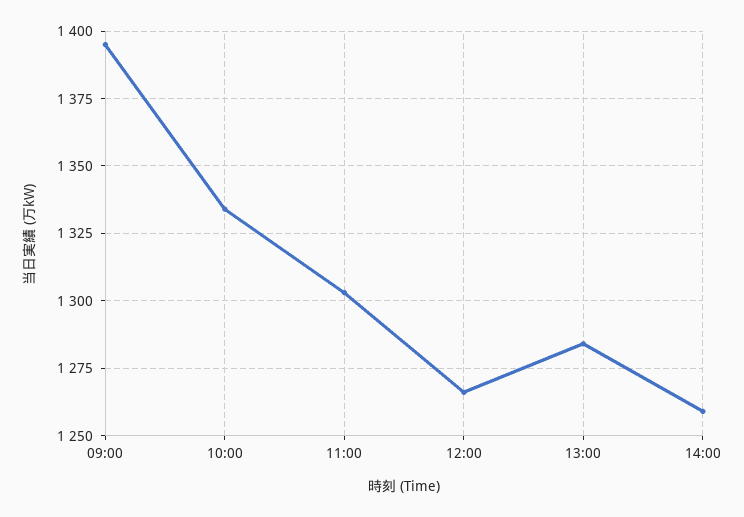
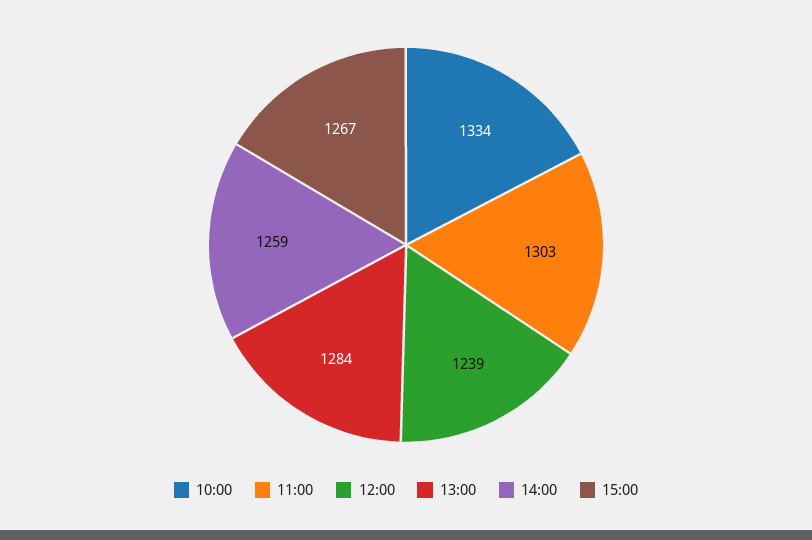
09:00: 1395 -> none
12:00: 1265 -> 1239
15:00: none -> 1267

